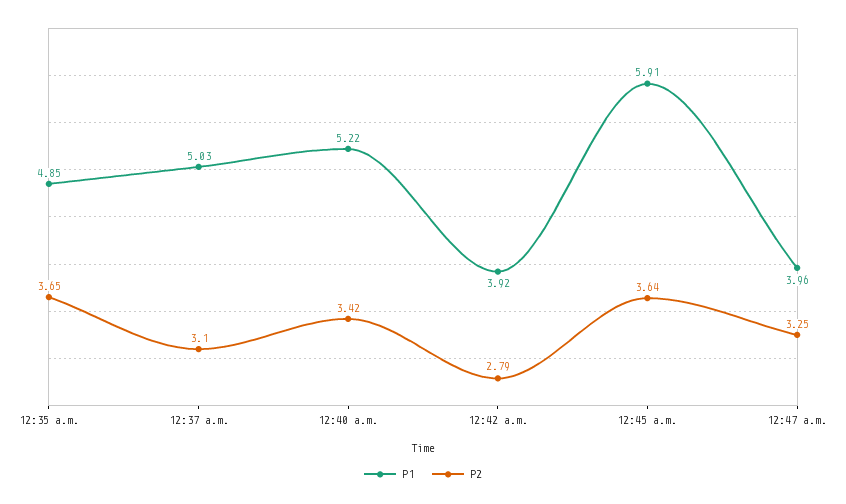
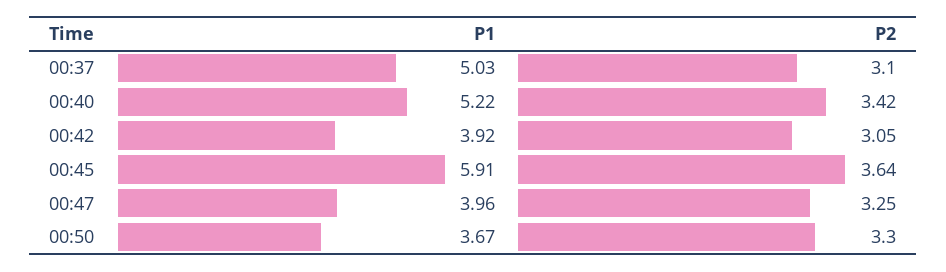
P1, 12:35 a.m.: 4.85 -> none
P2, 12:35 a.m.: 3.65 -> none
P2, 12:42 a.m.: 2.79 -> 3.05
P1, 00:50: none -> 3.67
P2, 00:50: none -> 3.3

